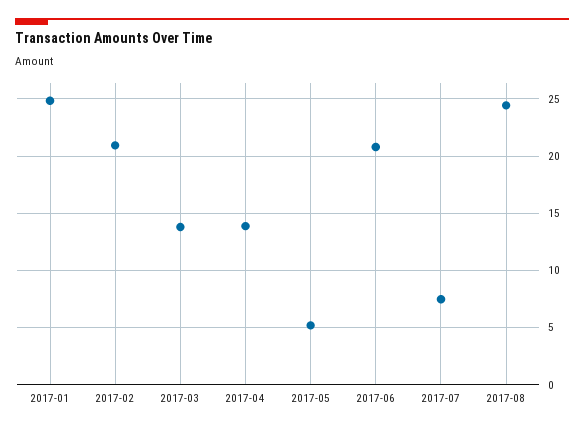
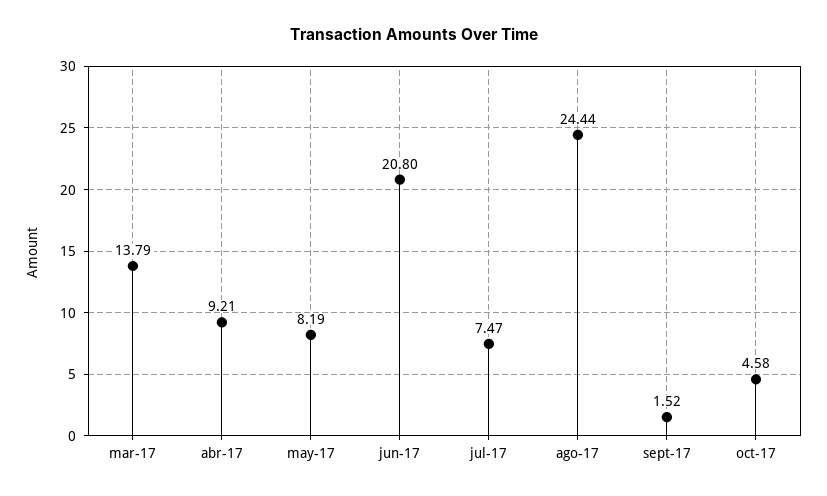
2017-01: 25 -> none
2017-02: 21 -> none
2017-04: 14 -> 9.21
2017-05: 5 -> 8.19
sept-17: none -> 1.52
oct-17: none -> 4.58

